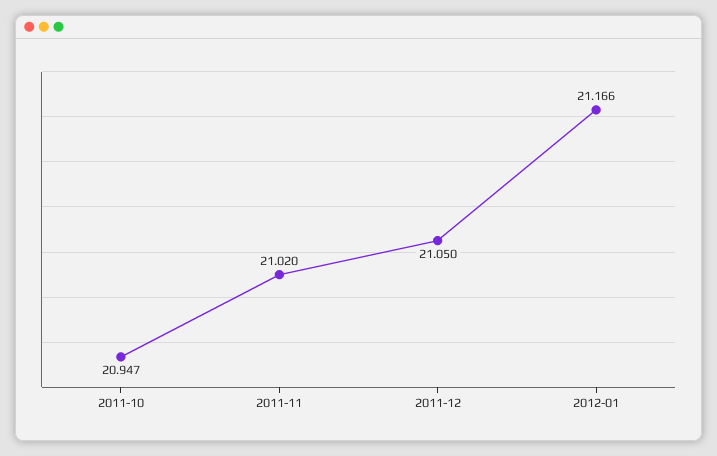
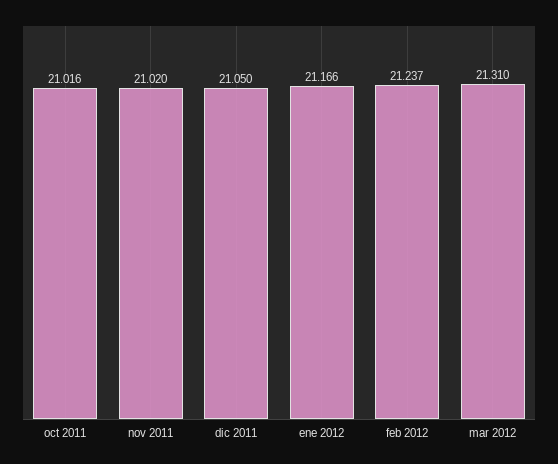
2011-10: 20.947 -> 21.016
feb 2012: none -> 21.237
mar 2012: none -> 21.31

